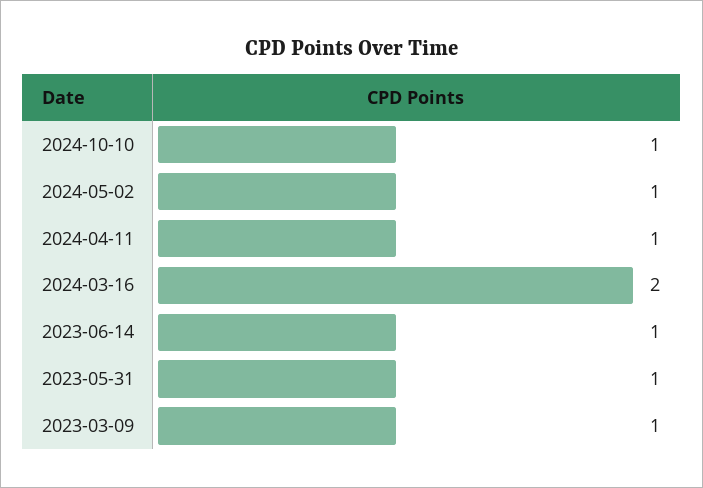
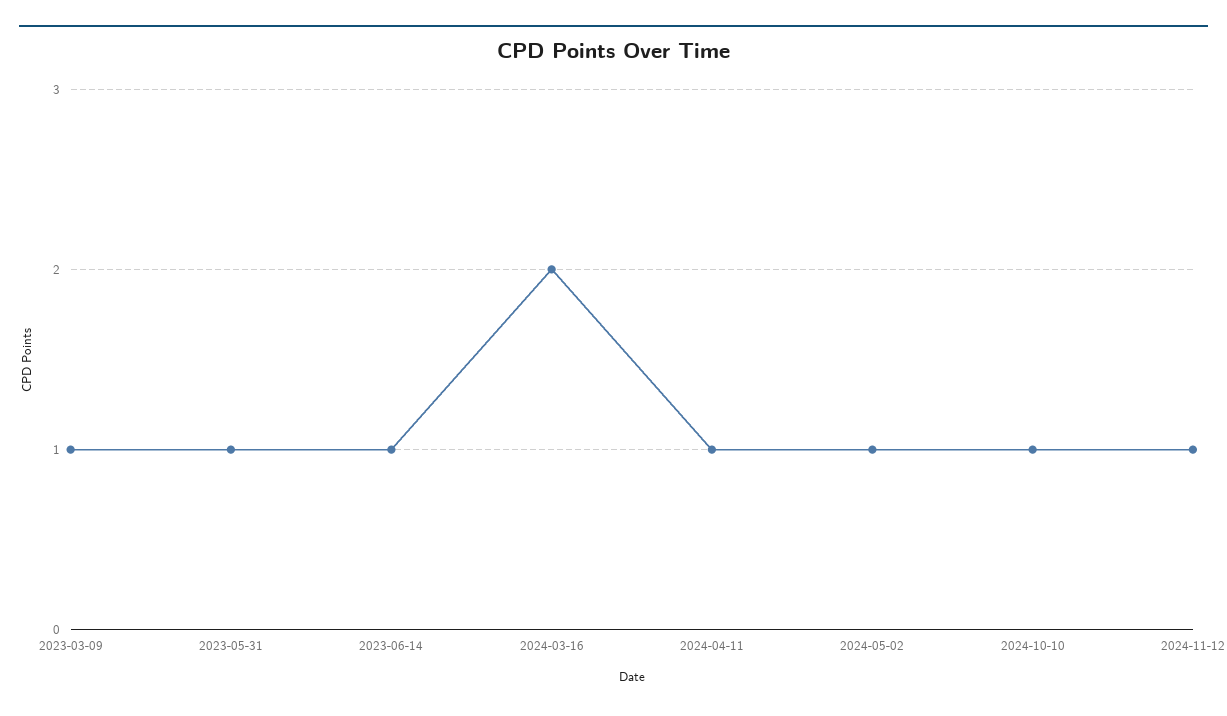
2024-11-12: none -> 1

